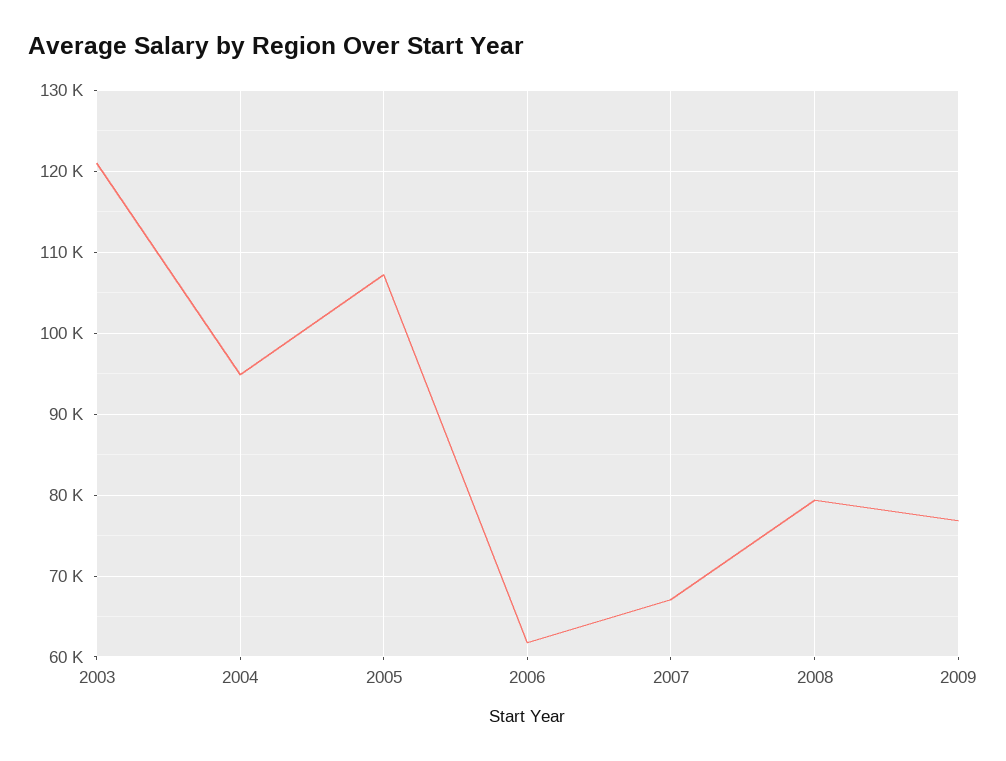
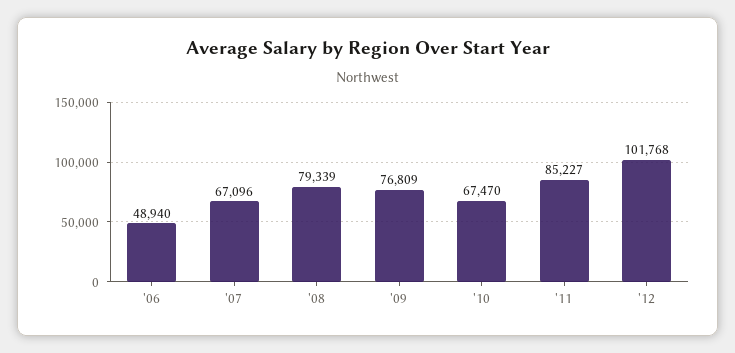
2003: 121000 -> none
2004: 95000 -> none
2005: 107000 -> none
2006: 62000 -> 48940
'10: none -> 67470
'11: none -> 85227
'12: none -> 101768

